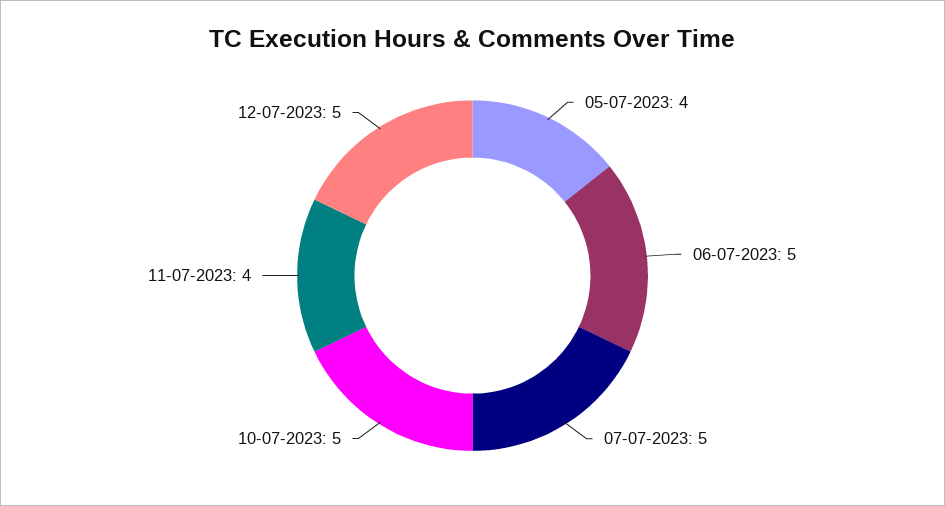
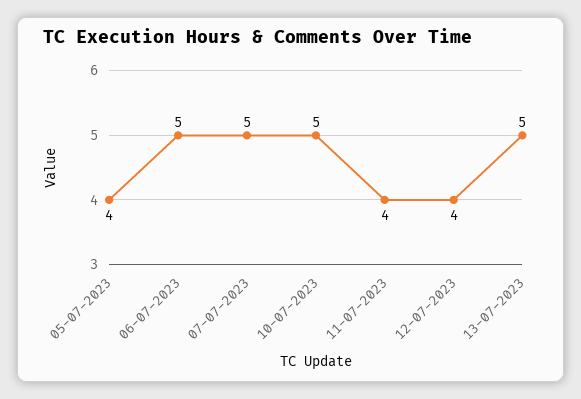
12-07-2023: 5 -> 4
13-07-2023: none -> 5

